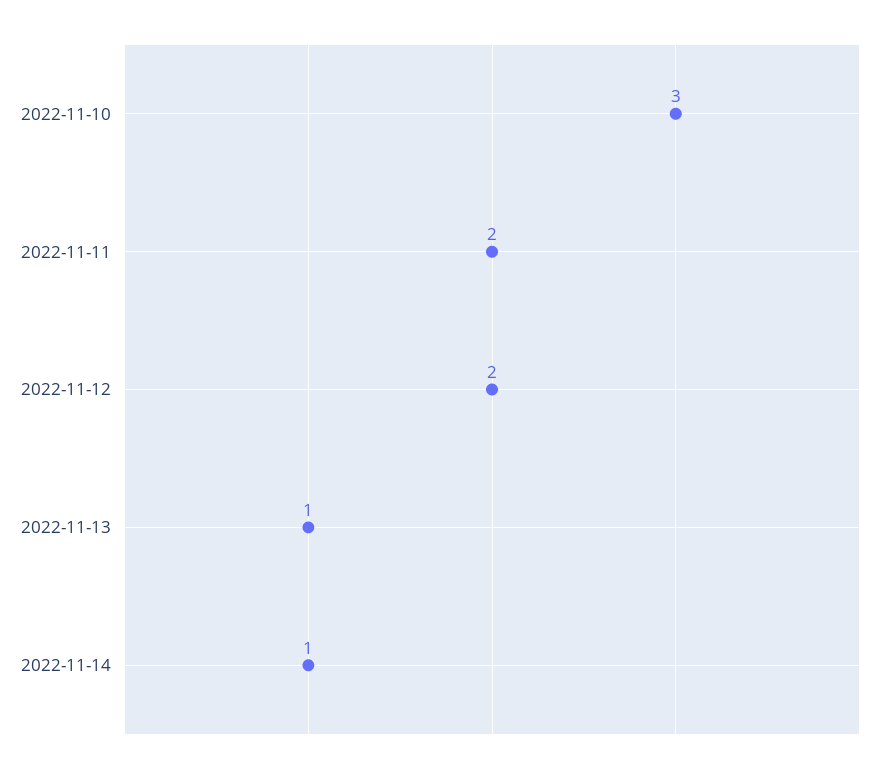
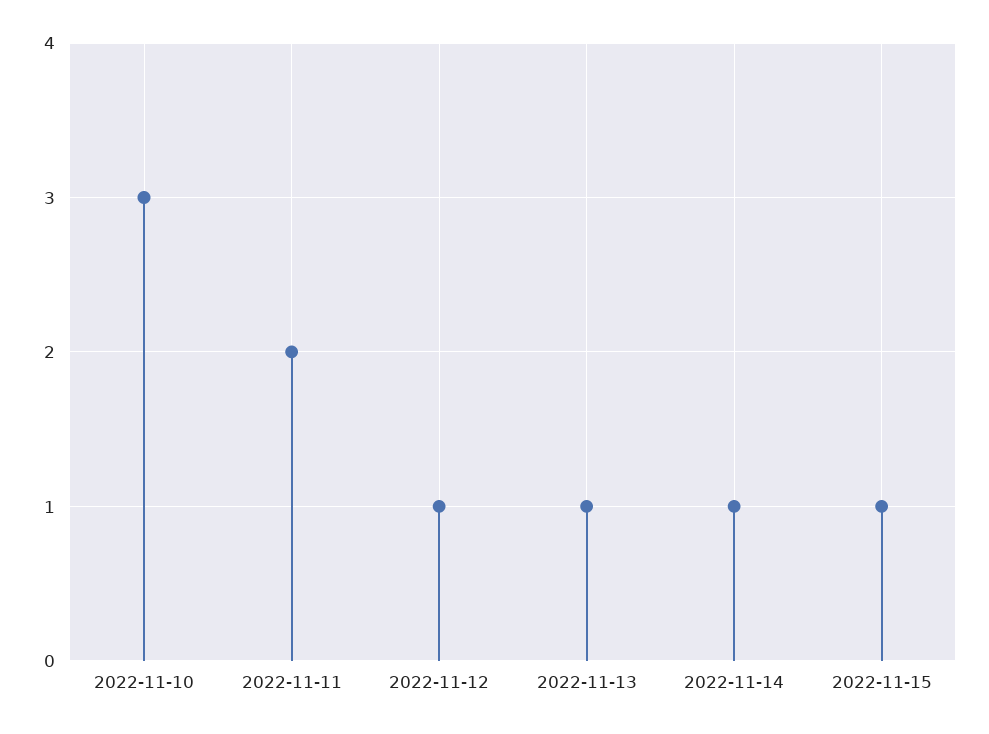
2022-11-12: 2 -> 1
2022-11-15: none -> 1

